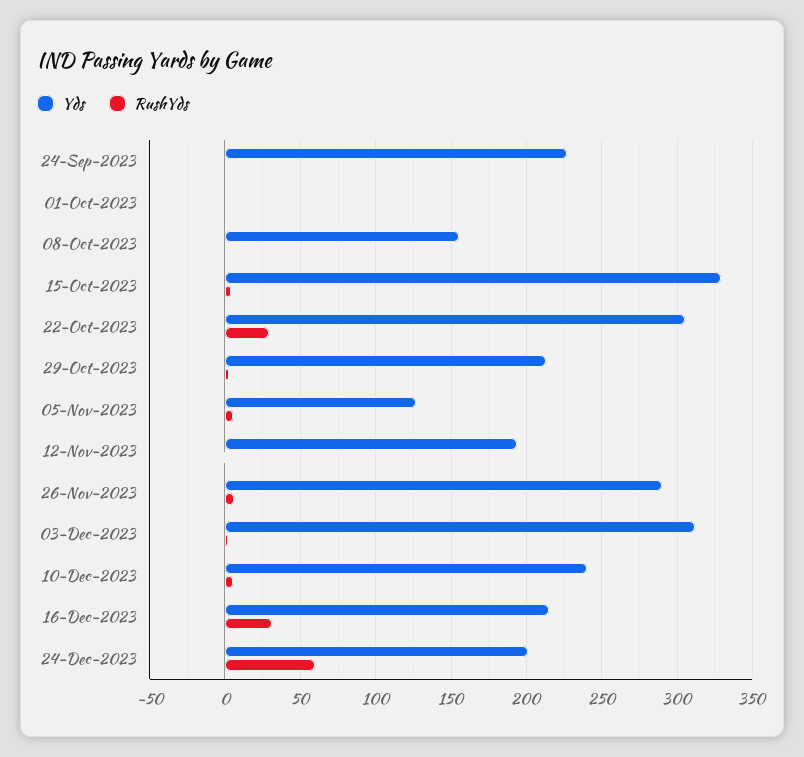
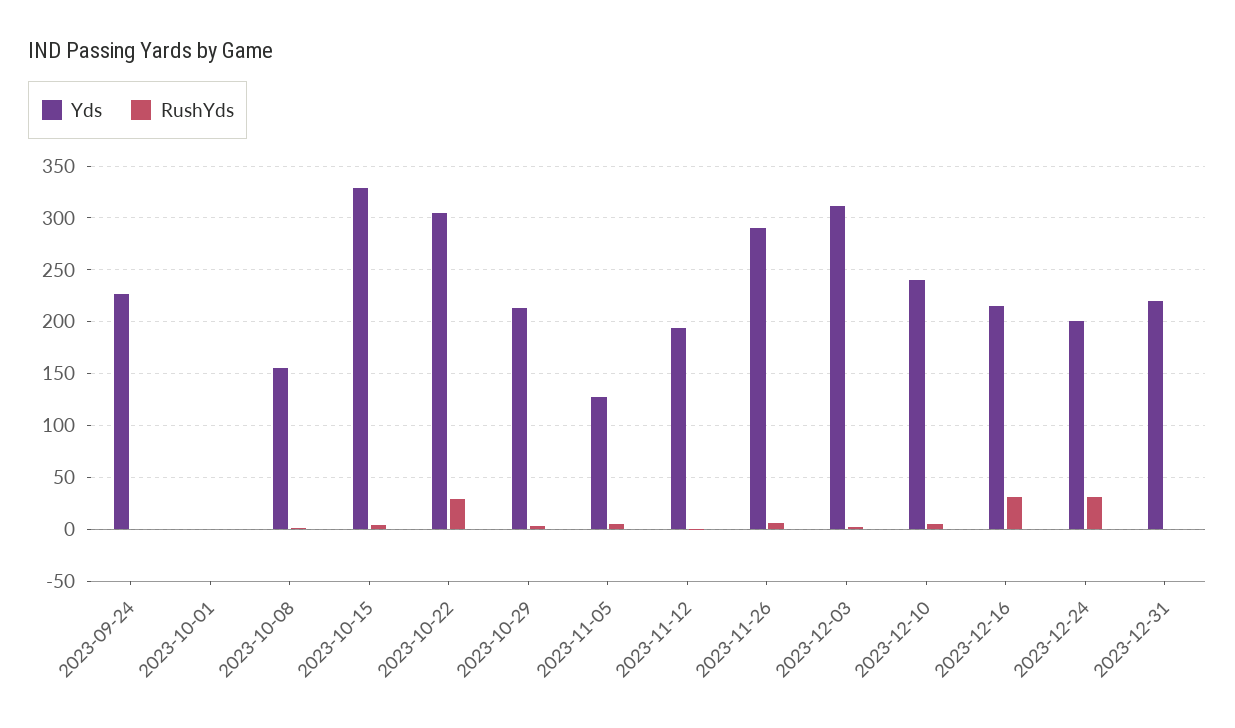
RushYds, 24-Dec-2023: 60 -> 30
Yds, 2023-12-31: none -> 220
RushYds, 2023-12-31: none -> 0

